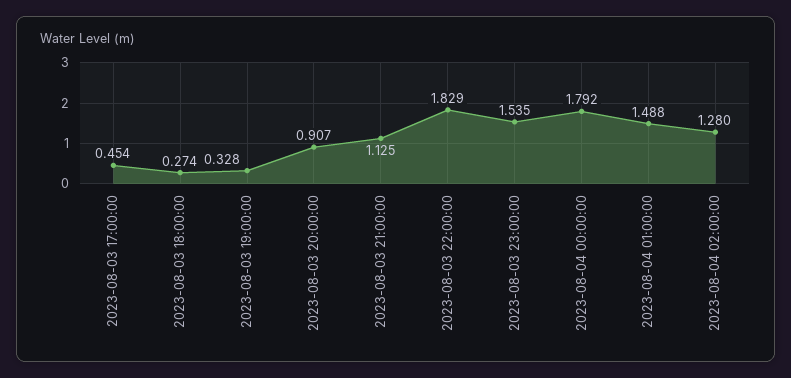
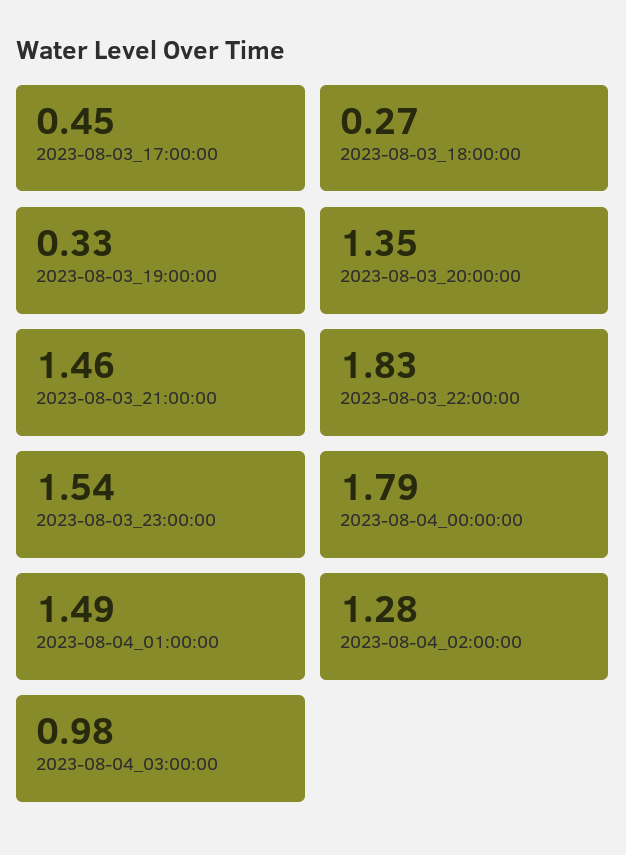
2023-08-03 20:00:00: 0.907 -> 1.35
2023-08-03 21:00:00: 1.125 -> 1.46
2023-08-04_03:00:00: none -> 0.98

